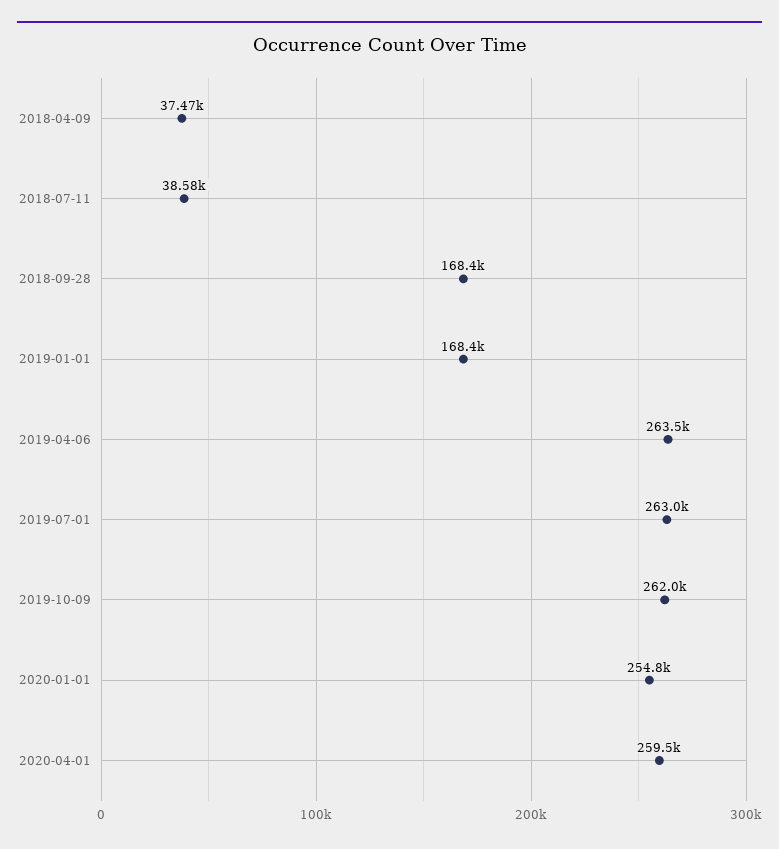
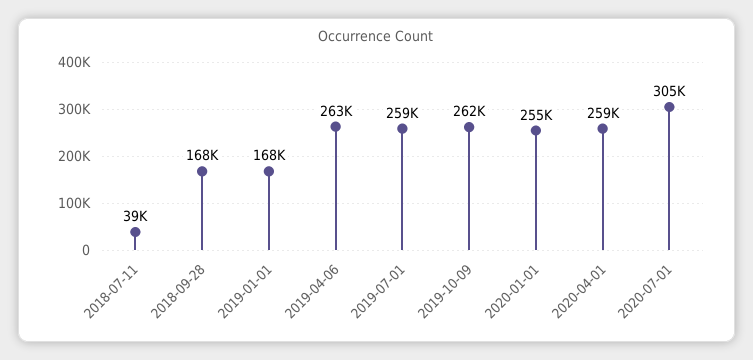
2018-04-09: 37470 -> none
2019-07-01: 263000 -> 259000
2020-07-01: none -> 305000

